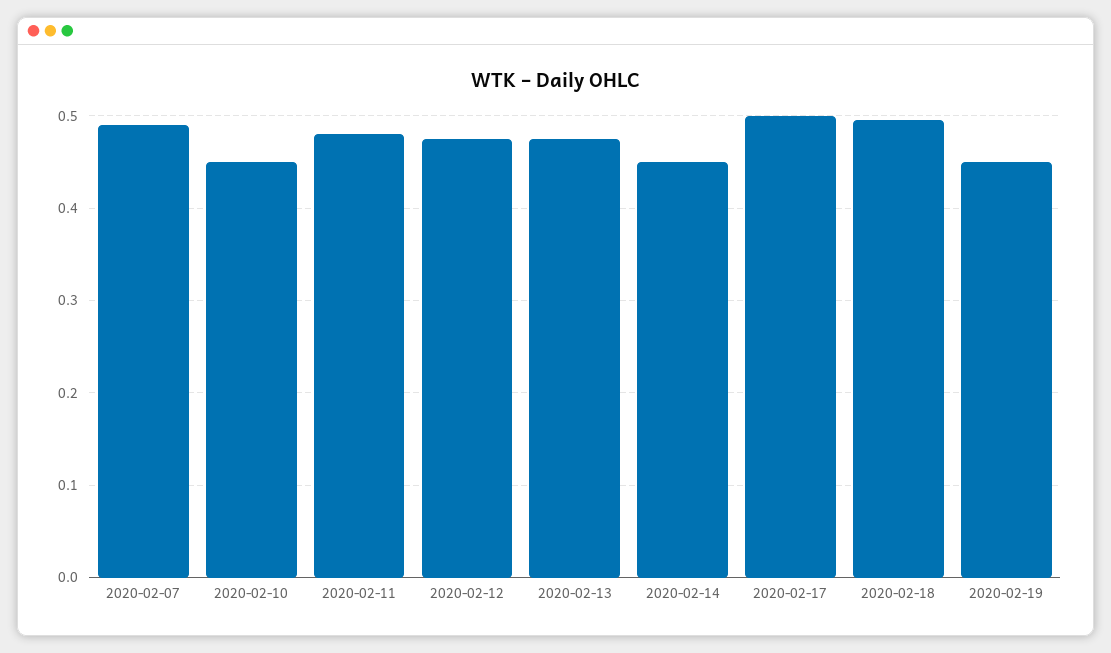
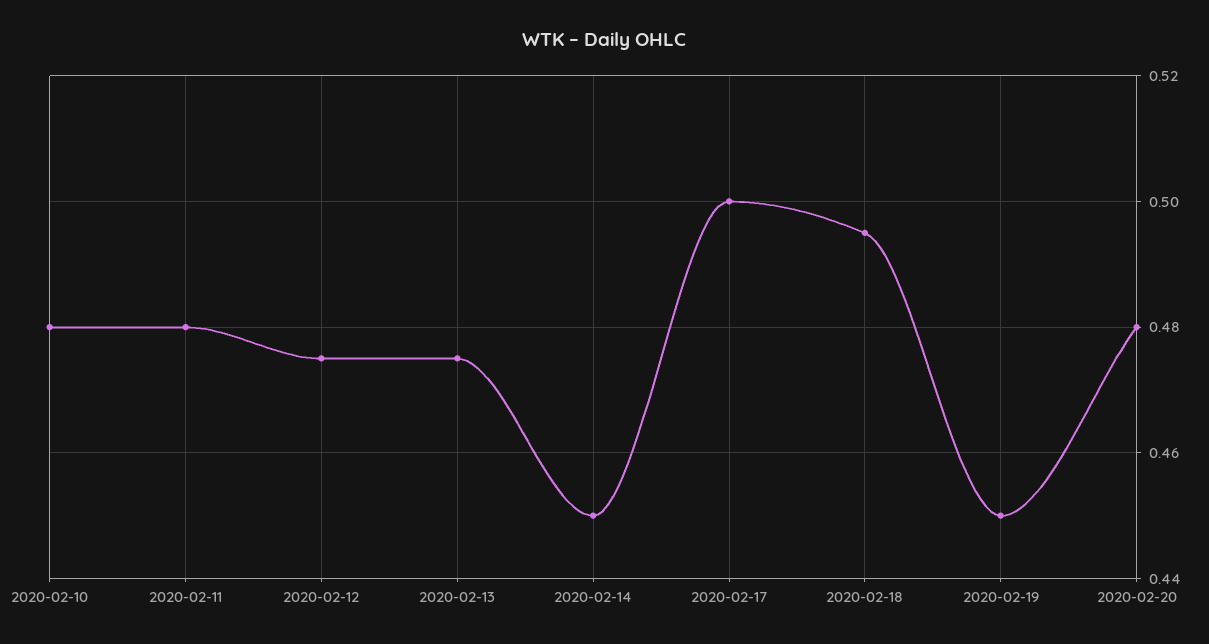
2020-02-07: 0.49 -> none
2020-02-10: 0.45 -> 0.48
2020-02-20: none -> 0.48

